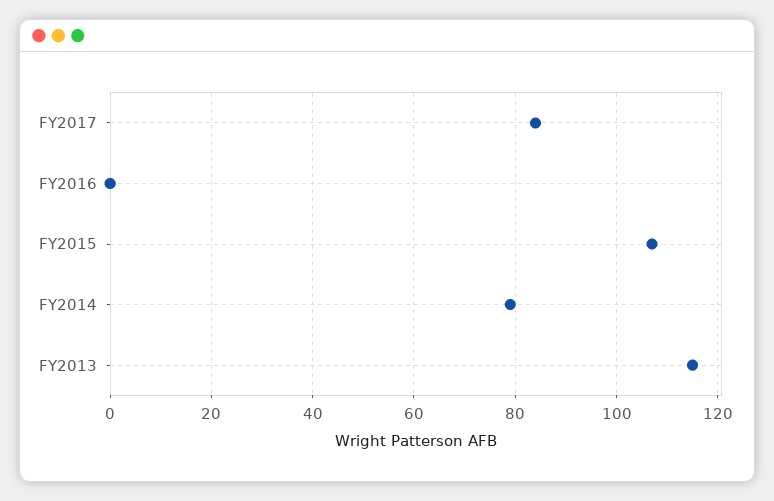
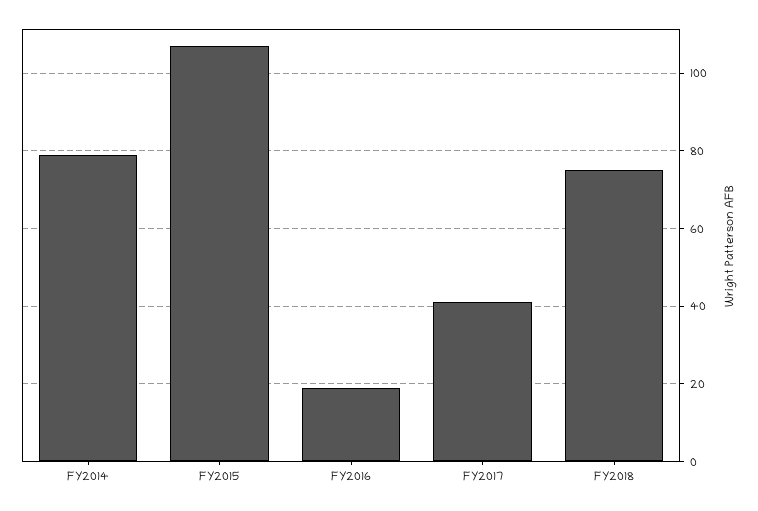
FY2017: 85 -> 40
FY2016: 0 -> 20
FY2013: 115 -> none
FY2018: none -> 75

